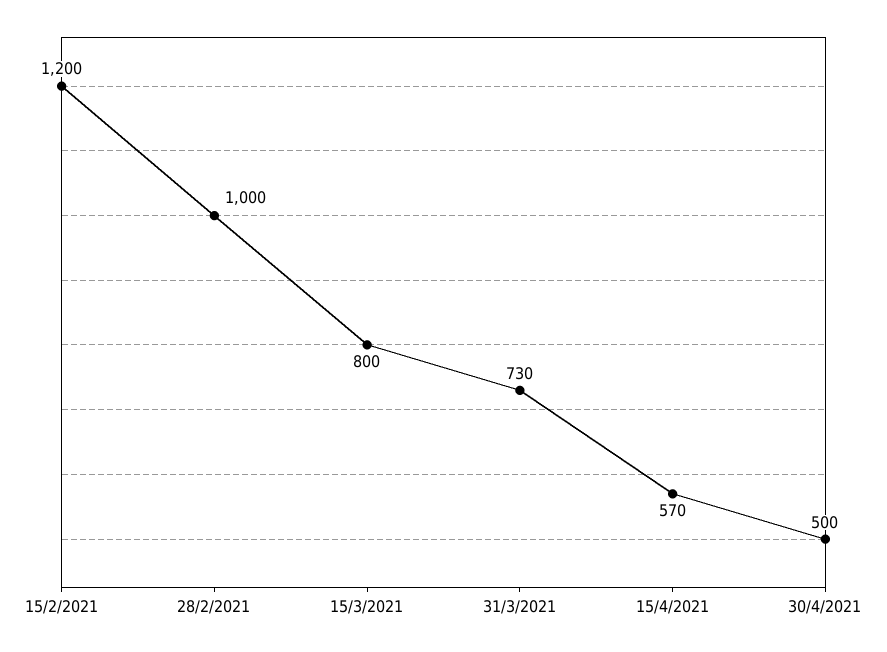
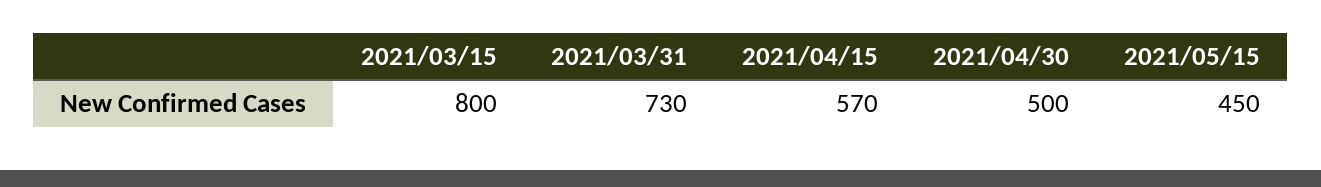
15/2/2021: 1200 -> none
28/2/2021: 1000 -> none
2021/05/15: none -> 450

